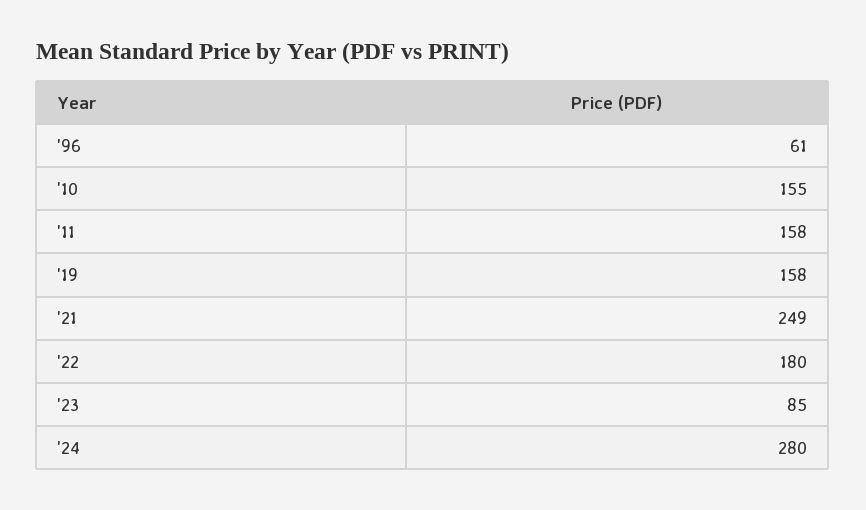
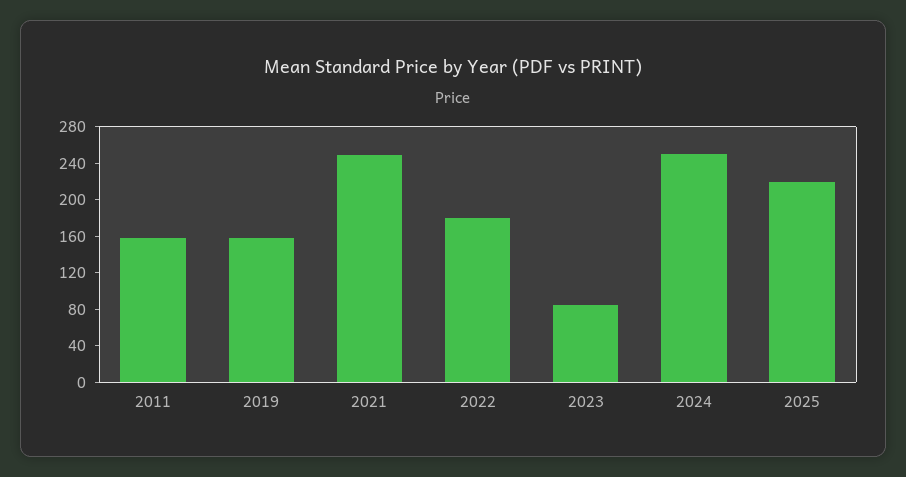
'96: 61 -> none
'10: 155 -> none
'24: 280 -> 250
2025: none -> 220

